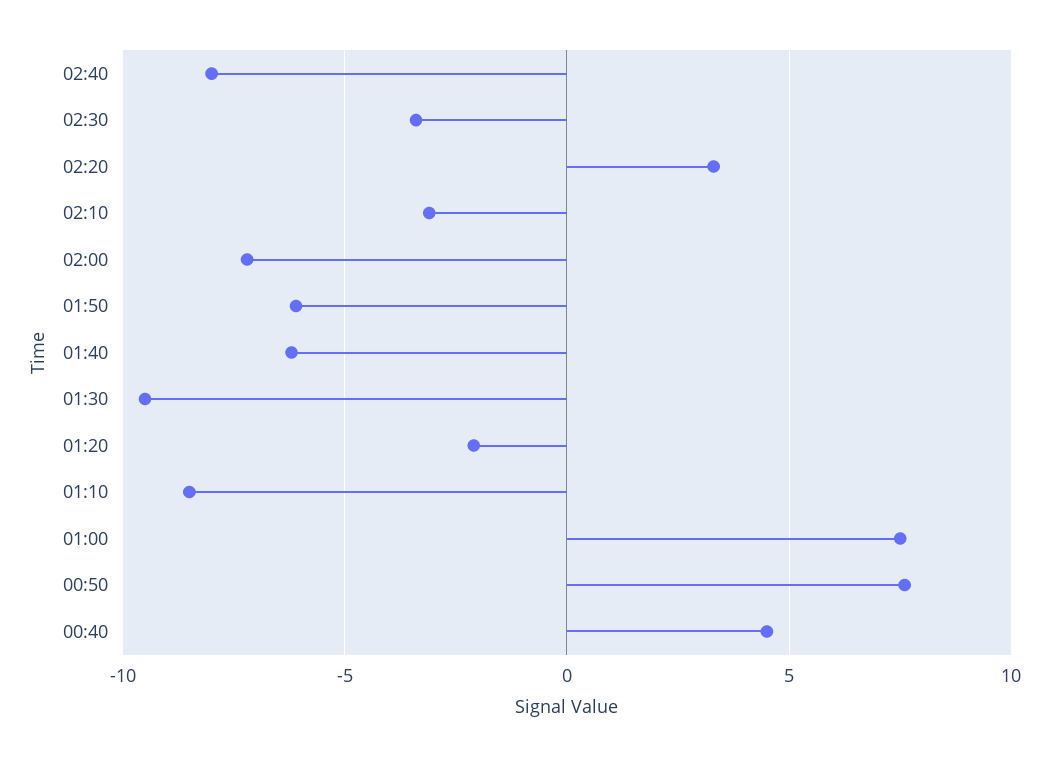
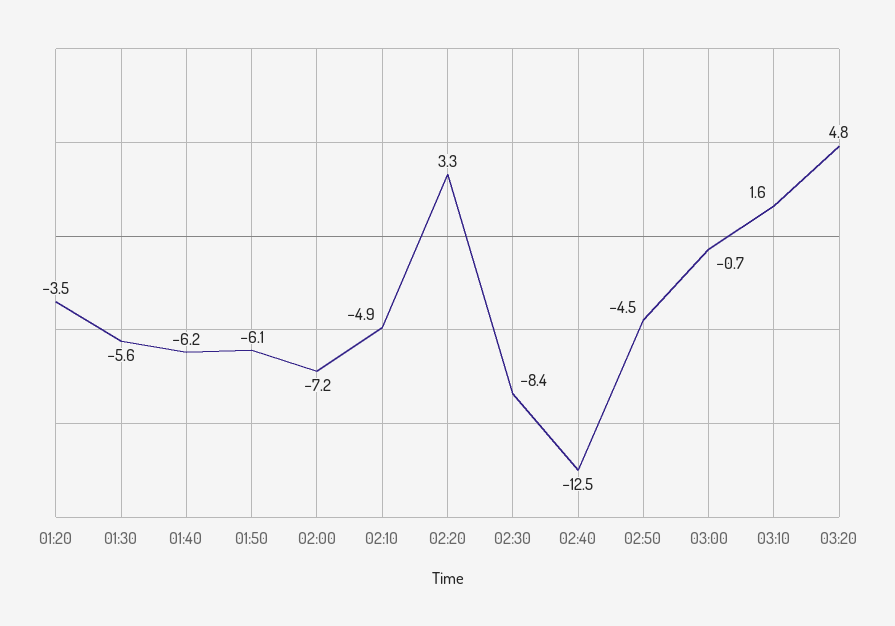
02:40: -8 -> -12.5
02:30: -3.5 -> -8.4
02:10: -3 -> -4.9
01:30: -9.5 -> -5.6
01:20: -2 -> -3.5
01:10: -8.5 -> none
01:00: 7.5 -> none
00:50: 7.5 -> none
00:40: 4.5 -> none
02:50: none -> -4.5
03:00: none -> -0.7
03:10: none -> 1.6
03:20: none -> 4.8

